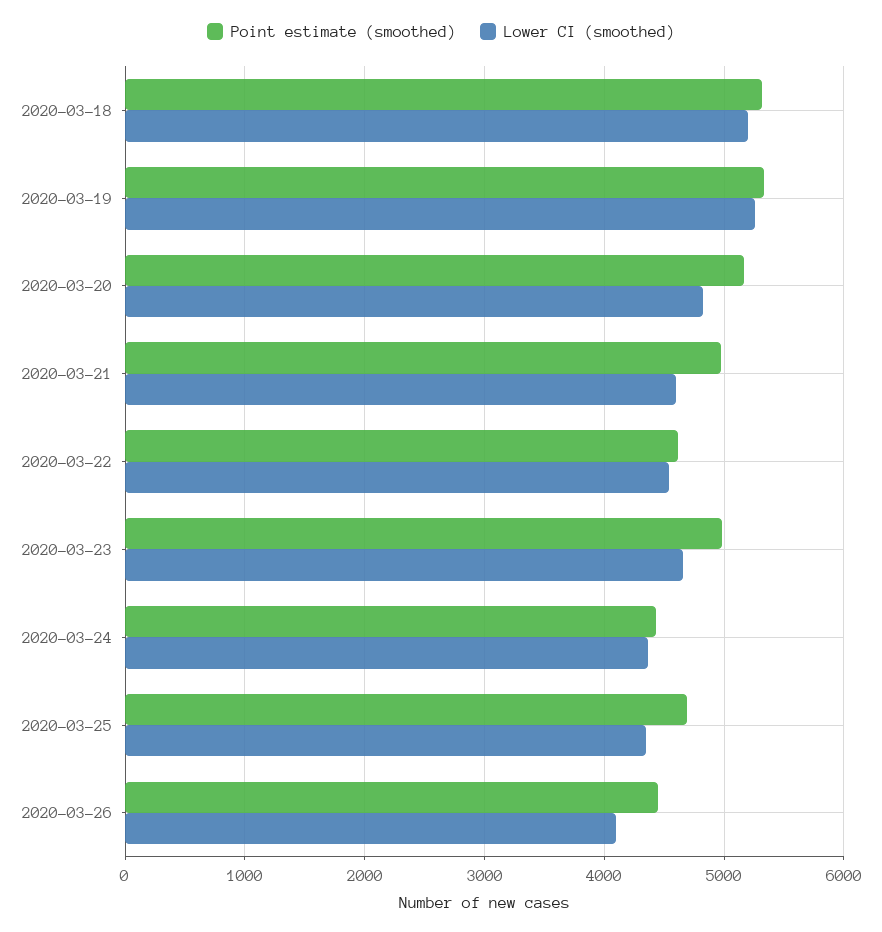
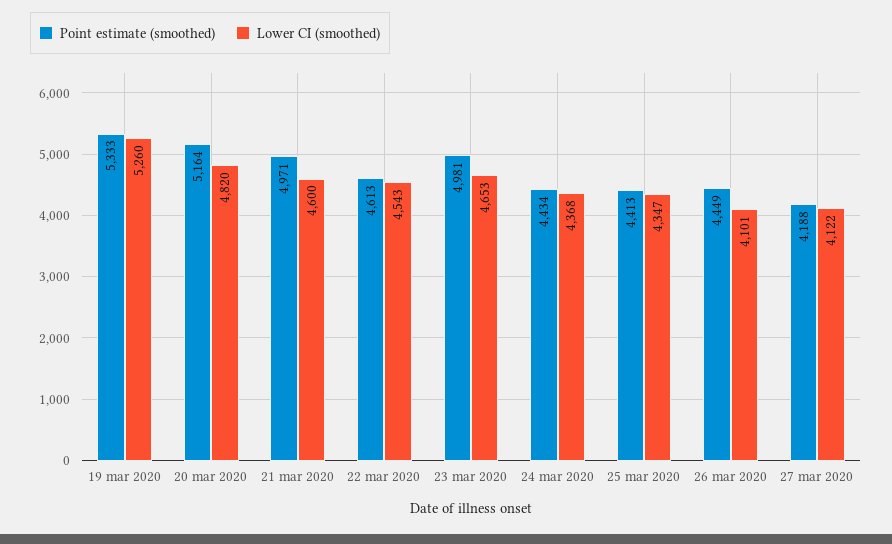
Point estimate (smoothed), 2020-03-18: 5300 -> none
Lower CI (smoothed), 2020-03-18: 5200 -> none
Point estimate (smoothed), 2020-03-25: 4700 -> 4413
Point estimate (smoothed), 27 mar 2020: none -> 4188
Lower CI (smoothed), 27 mar 2020: none -> 4122

